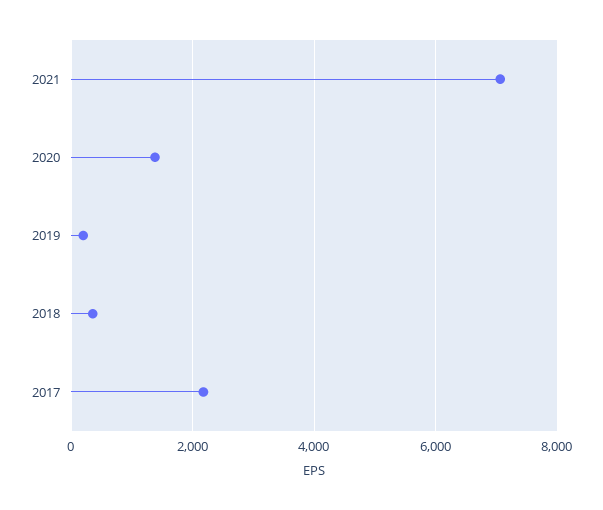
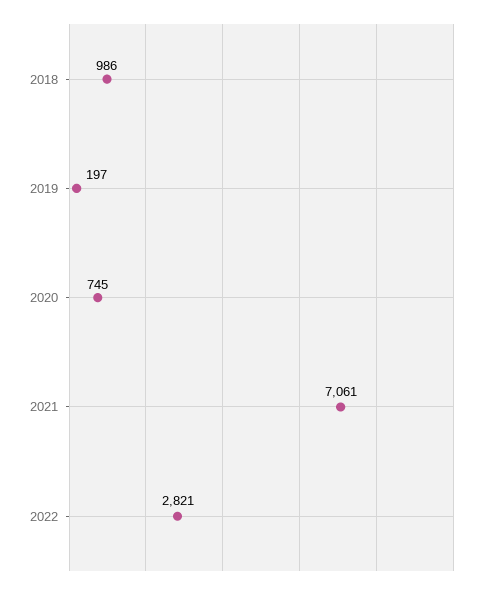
2020: 1400 -> 745
2018: 400 -> 986
2017: 2200 -> none
2022: none -> 2821

